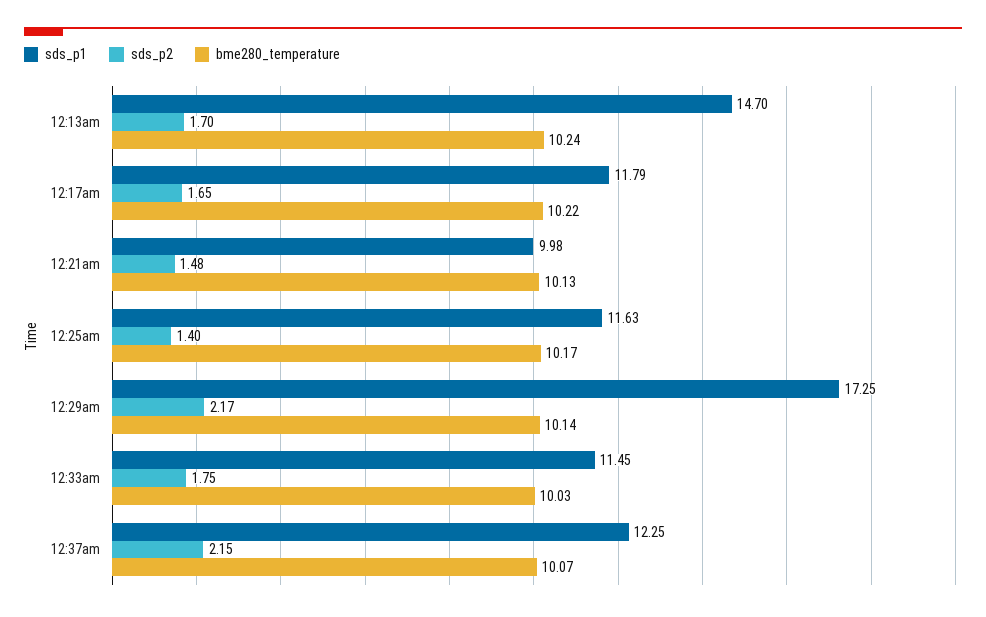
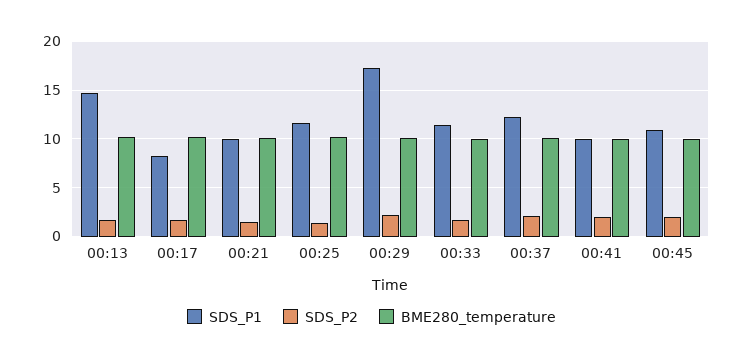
sds_p1, 12:17am: 11.79 -> 8
sds_p1, 00:41: none -> 10
sds_p2, 00:41: none -> 2
bme280_temperature, 00:41: none -> 10
sds_p1, 00:45: none -> 11
sds_p2, 00:45: none -> 2
bme280_temperature, 00:45: none -> 10

